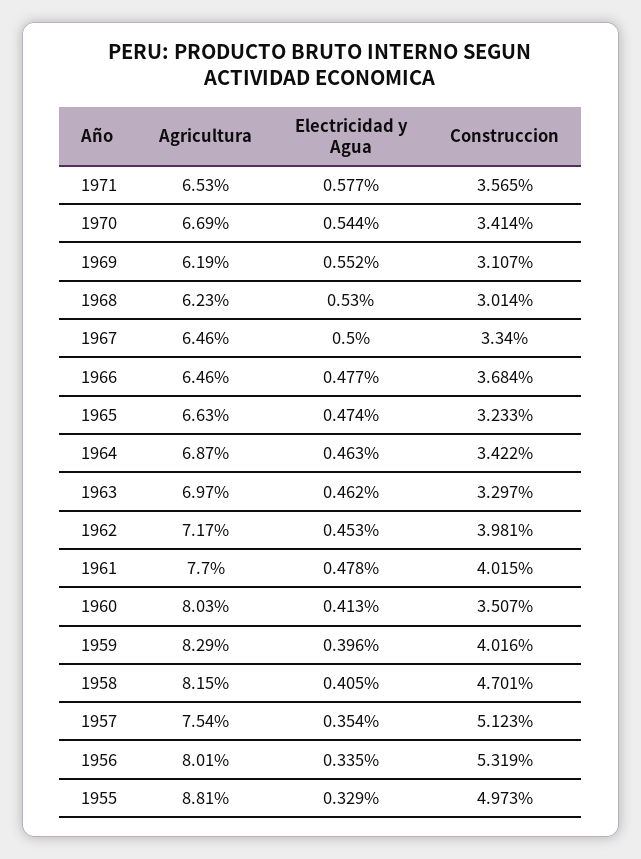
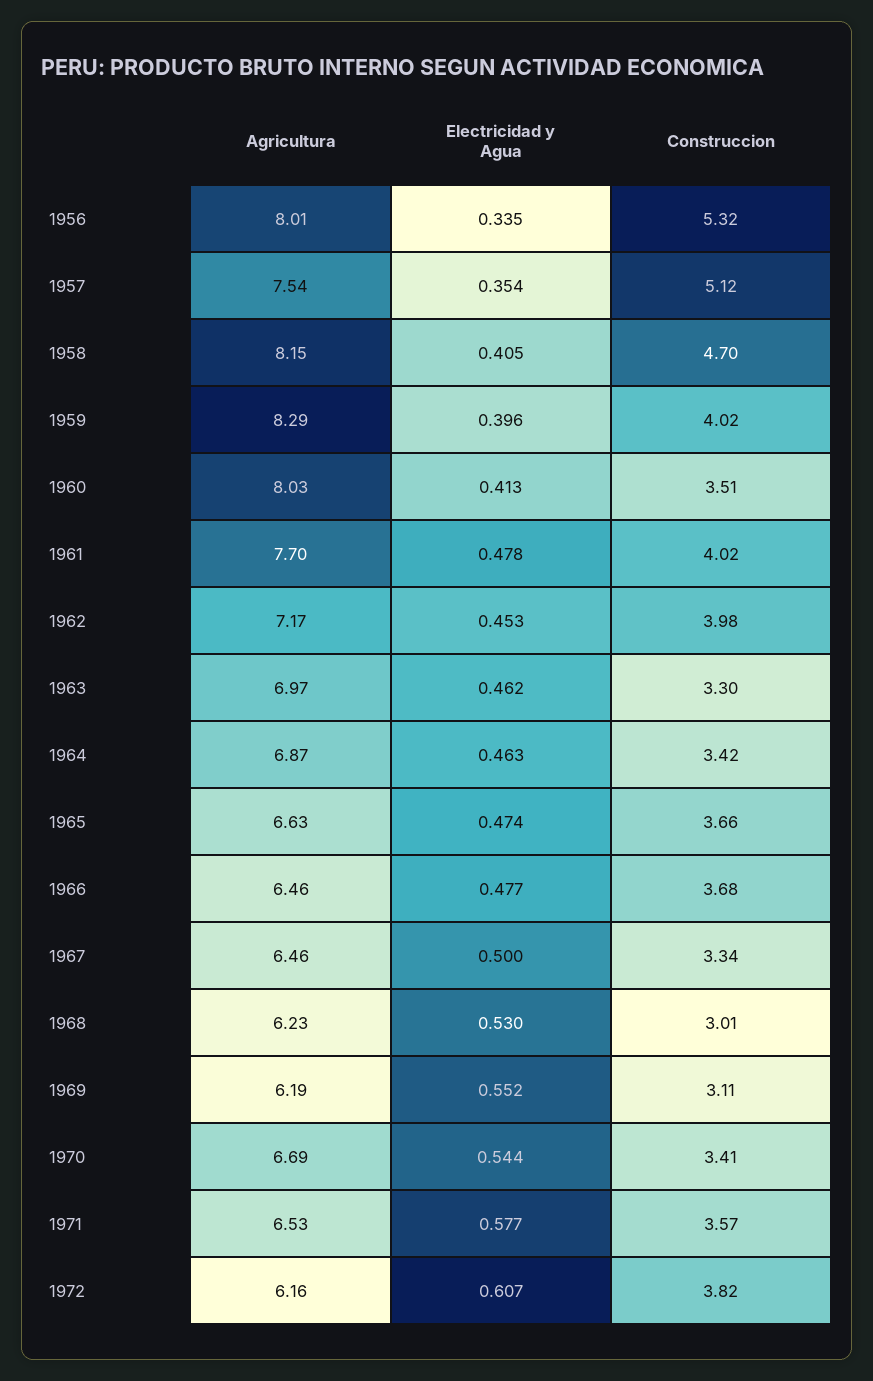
Construccion, 1965: 3.233 -> 3.66
Agricultura, 1955: 8.81 -> none
Electricidad y Agua, 1955: 0.329 -> none
Construccion, 1955: 4.973 -> none
Agricultura, 1972: none -> 6.16
Electricidad y Agua, 1972: none -> 0.607
Construccion, 1972: none -> 3.82

